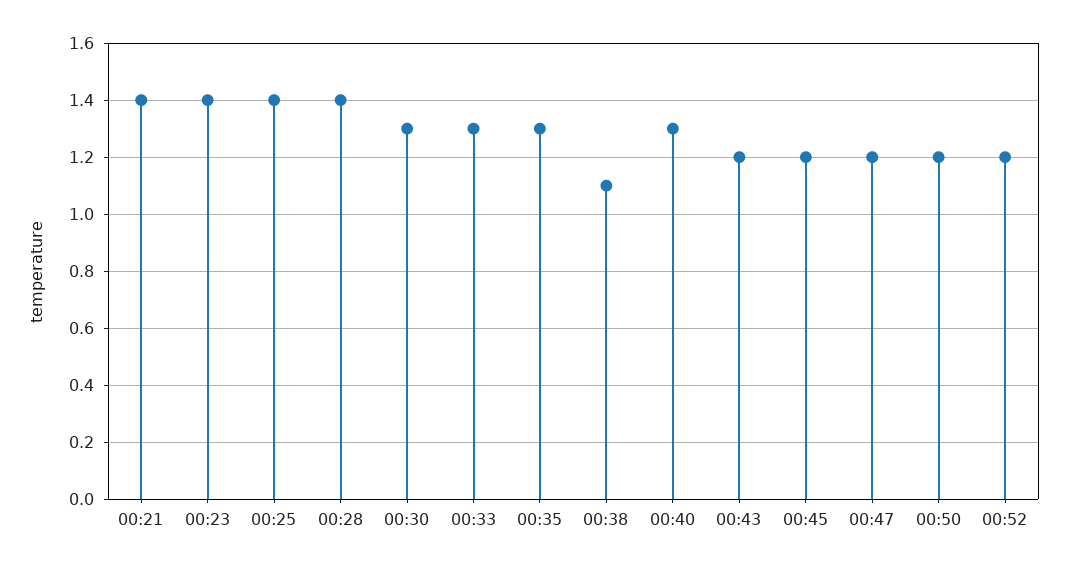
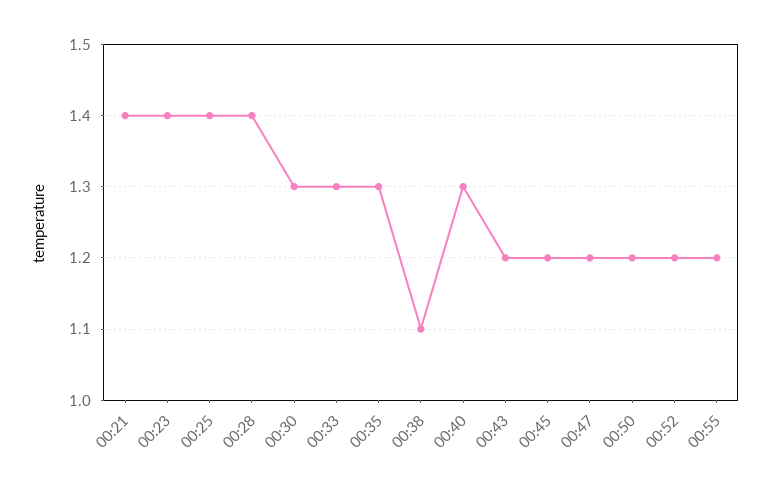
00:55: none -> 1.2

